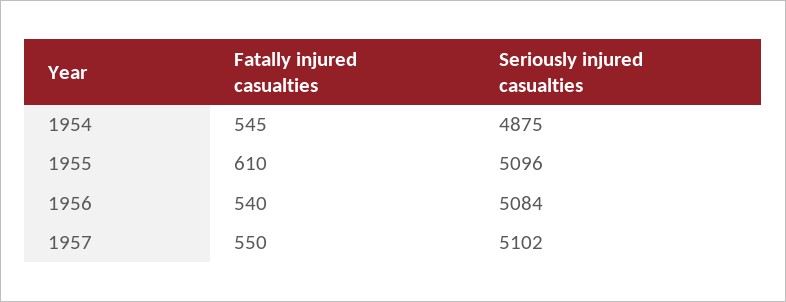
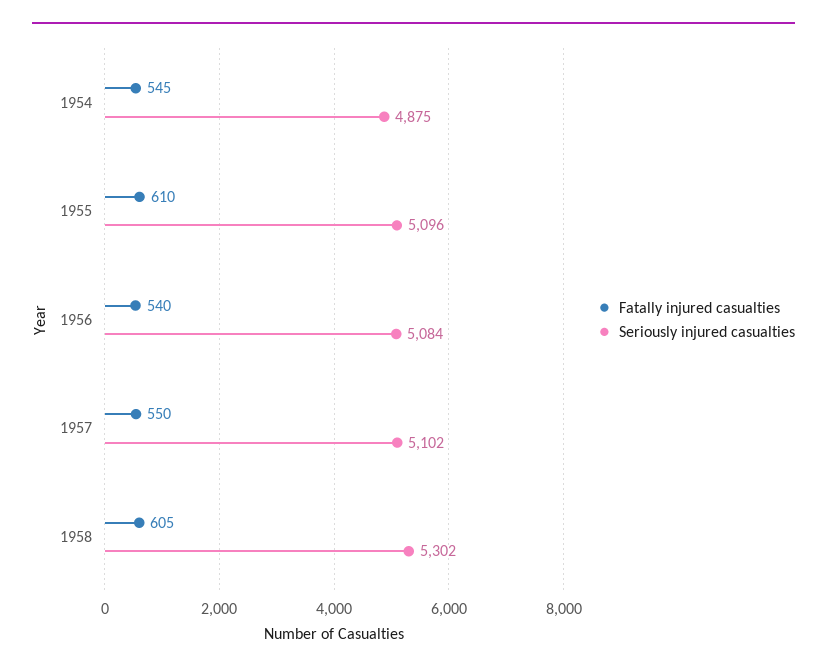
Fatally injured casualties, 1958: none -> 605
Seriously injured casualties, 1958: none -> 5302

